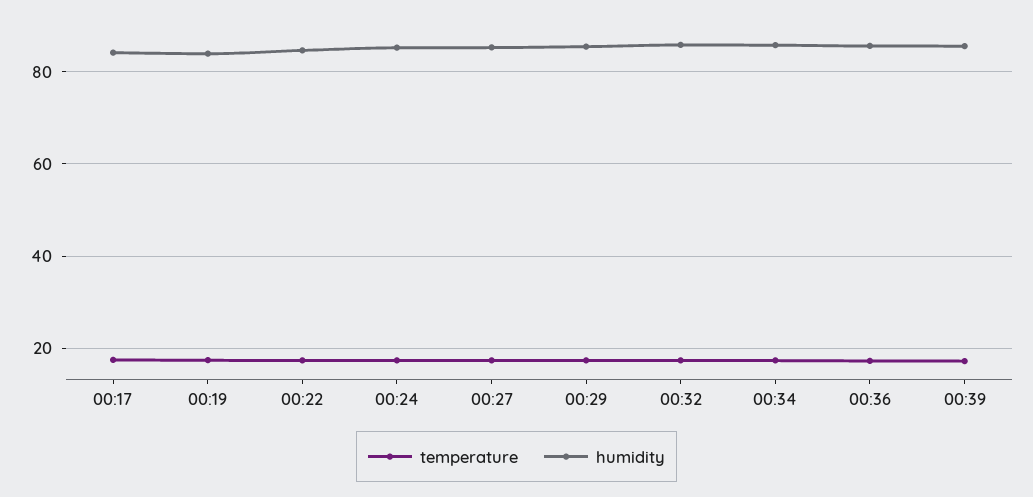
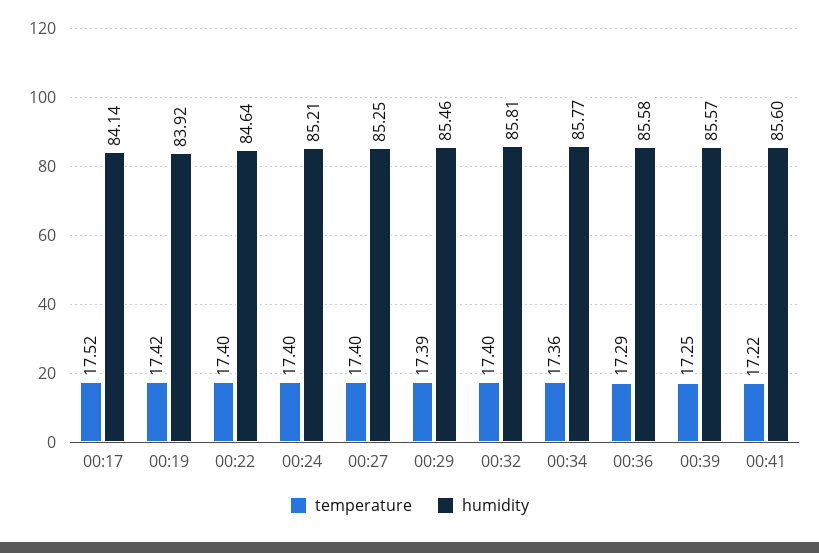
temperature, 00:41: none -> 17.22
humidity, 00:41: none -> 85.6

